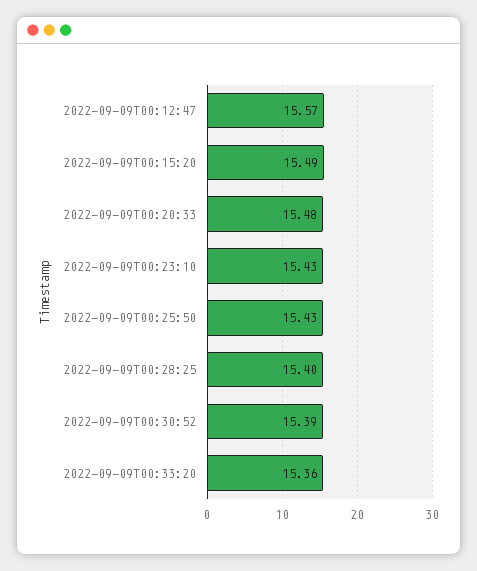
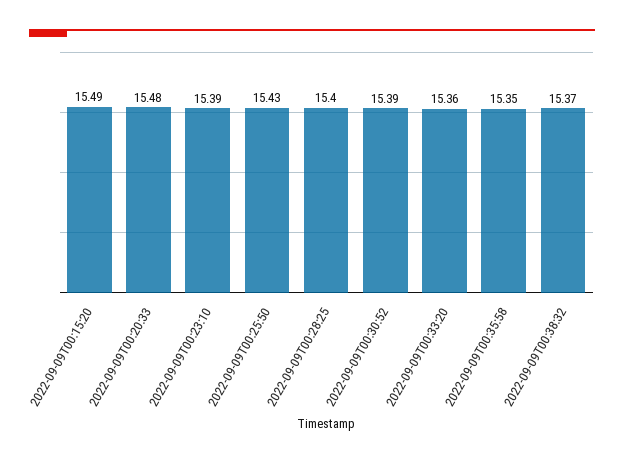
2022-09-09T00:12:47: 15.57 -> none
2022-09-09T00:23:10: 15.43 -> 15.39
2022-09-09T00:35:58: none -> 15.35
2022-09-09T00:38:32: none -> 15.37

